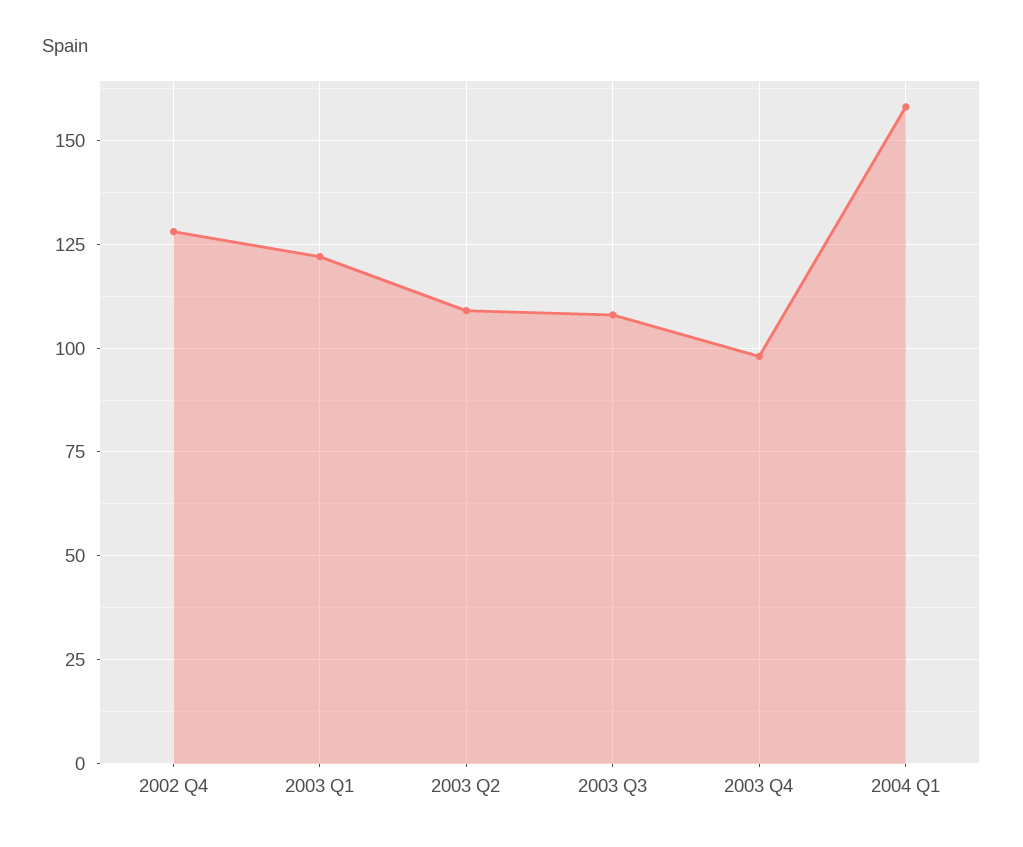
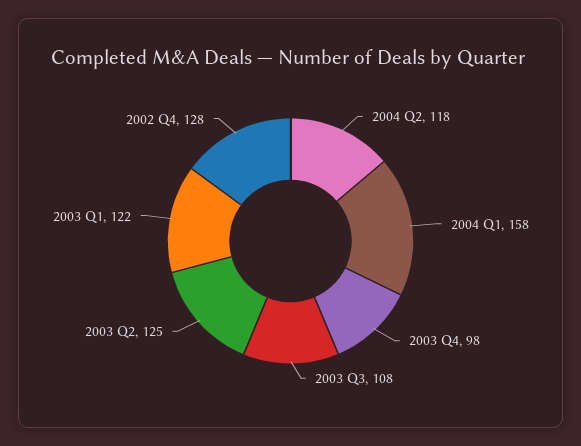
2003 Q2: 110 -> 125
2004 Q2: none -> 118

